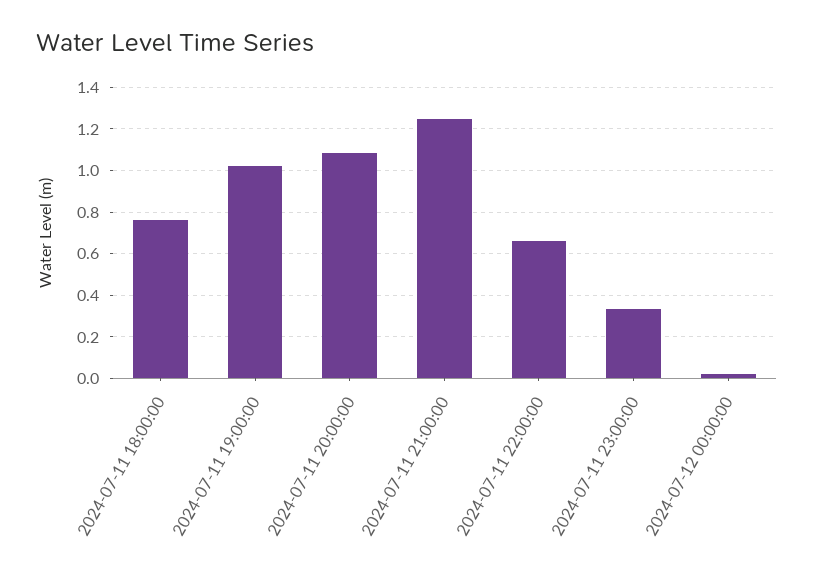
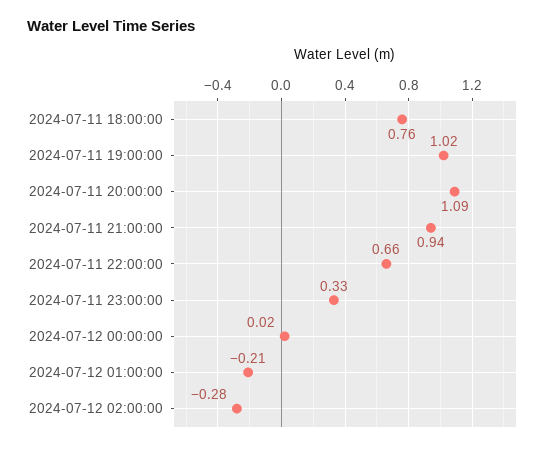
2024-07-11 21:00:00: 1.25 -> 0.94
2024-07-12 01:00:00: none -> -0.21
2024-07-12 02:00:00: none -> -0.28

